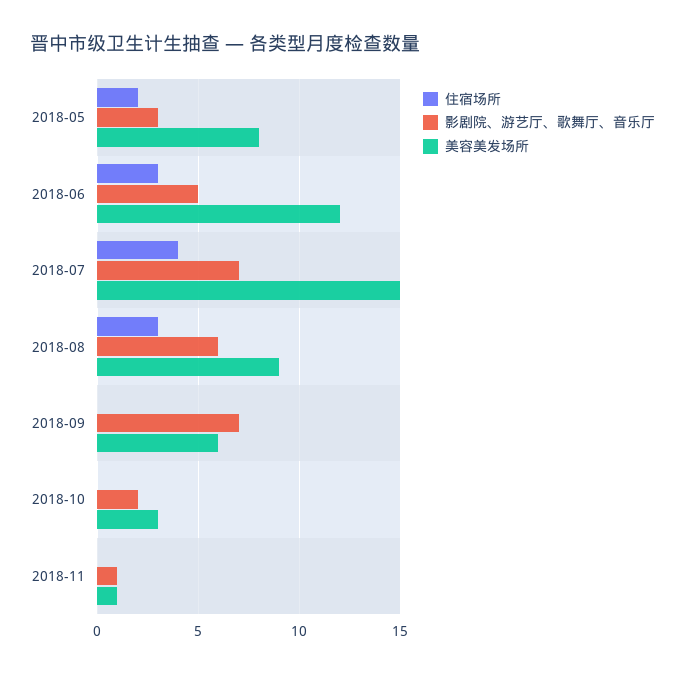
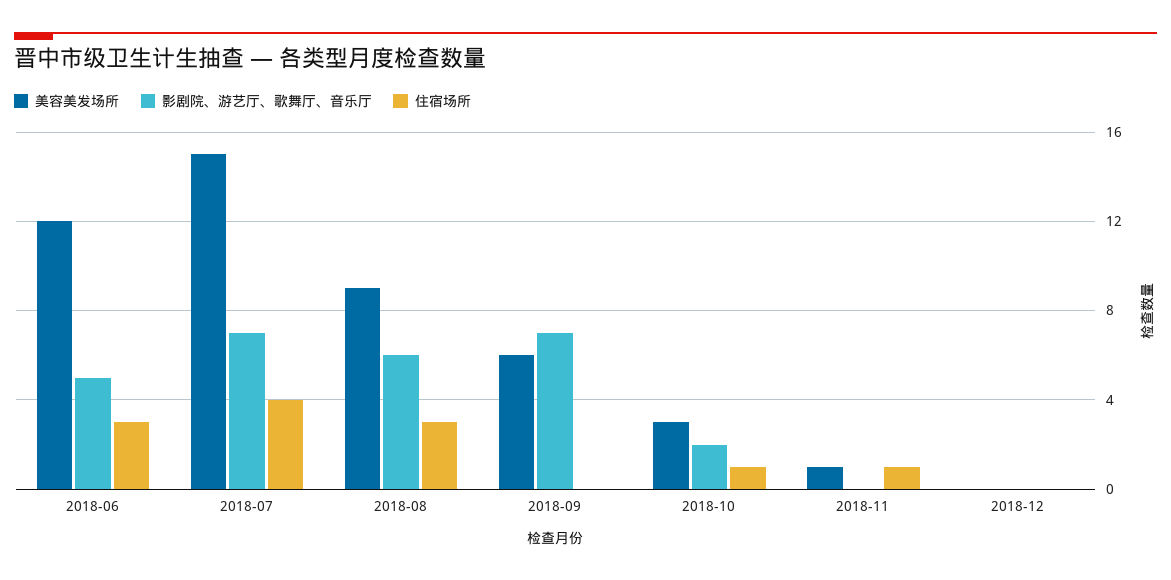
住宿场所, 2018-05: 2 -> none
影剧院、游艺厅、歌舞厅、音乐厅, 2018-05: 3 -> none
美容美发场所, 2018-05: 8 -> none
住宿场所, 2018-10: 0 -> 1
住宿场所, 2018-11: 0 -> 1
影剧院、游艺厅、歌舞厅、音乐厅, 2018-11: 1 -> 0
美容美发场所, 2018-12: none -> 0
影剧院、游艺厅、歌舞厅、音乐厅, 2018-12: none -> 0
住宿场所, 2018-12: none -> 0

